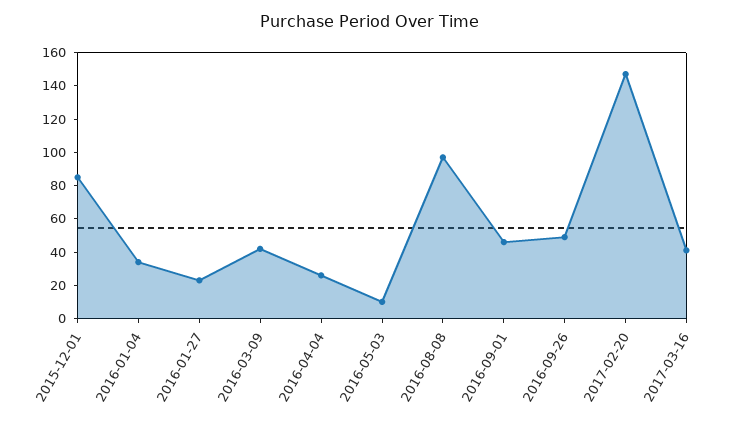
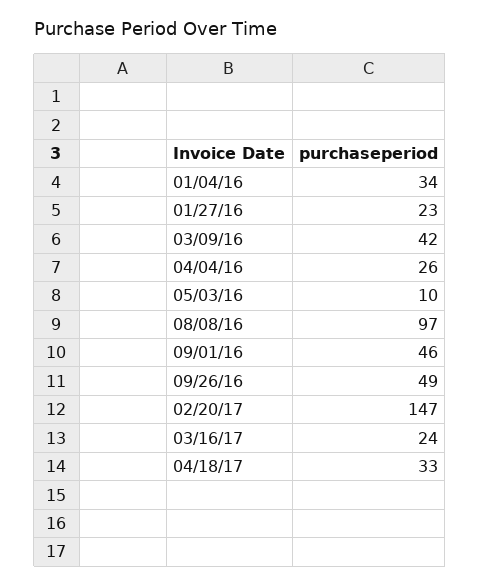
2015-12-01: 85 -> none
2017-03-16: 40 -> 24
04/18/17: none -> 33

